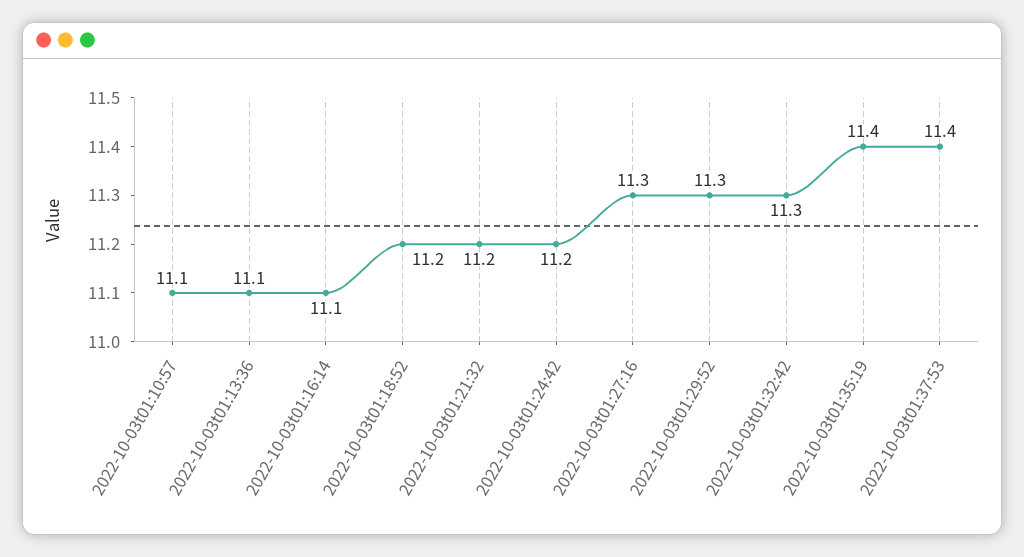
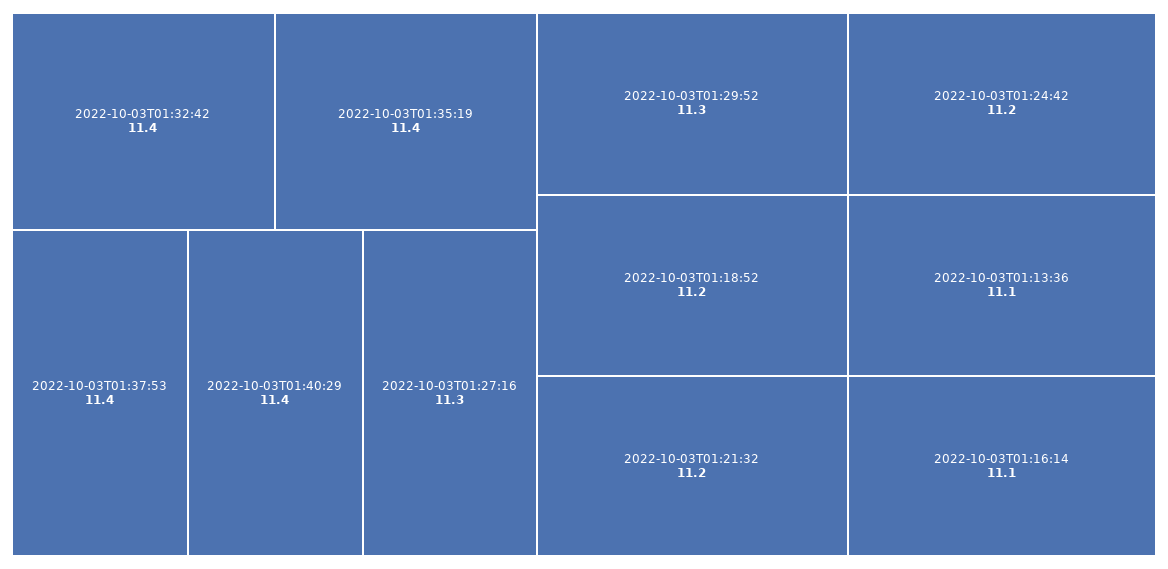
2022-10-03t01:10:57: 11.1 -> none
2022-10-03t01:32:42: 11.3 -> 11.4
2022-10-03T01:40:29: none -> 11.4

